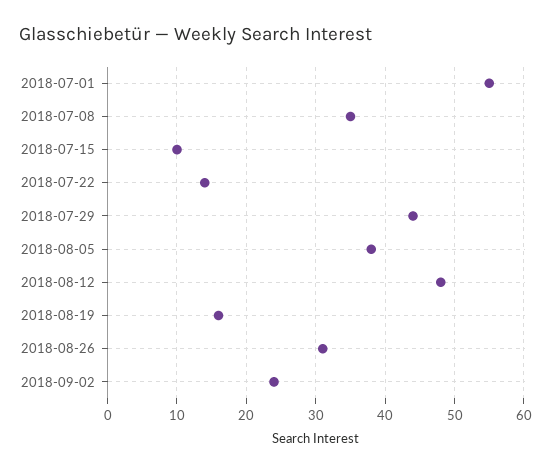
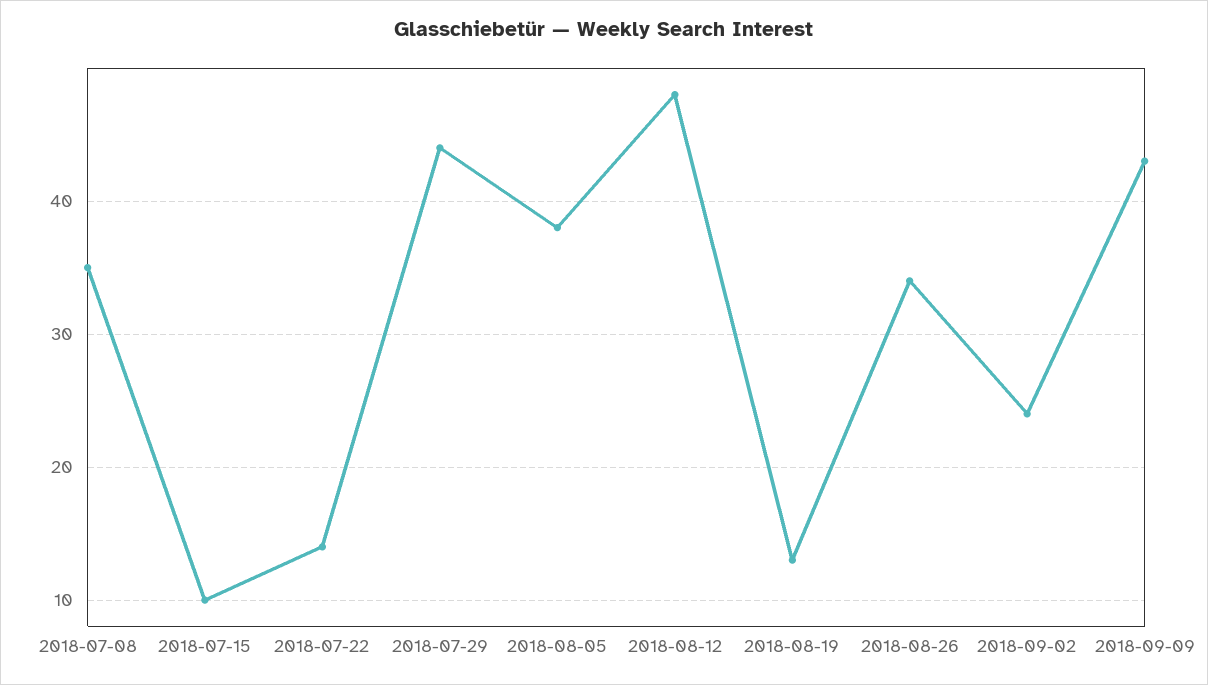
2018-07-01: 55 -> none
2018-08-19: 16 -> 13
2018-08-26: 31 -> 34
2018-09-09: none -> 43

